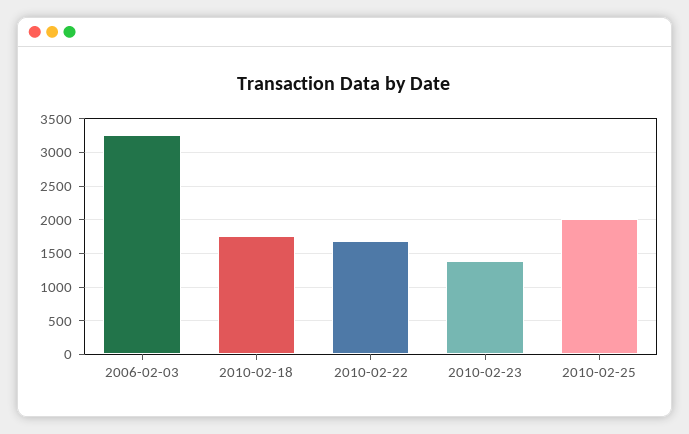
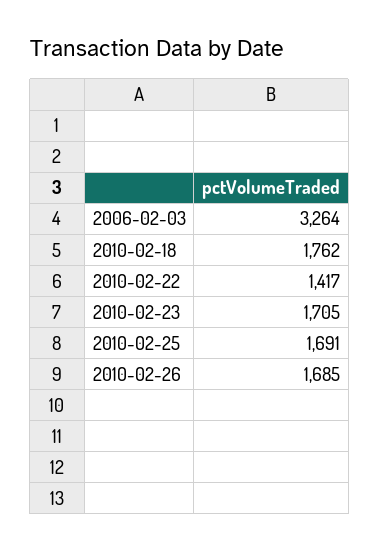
2010-02-22: 1700 -> 1417
2010-02-23: 1400 -> 1705
2010-02-25: 2000 -> 1691
2010-02-26: none -> 1685

